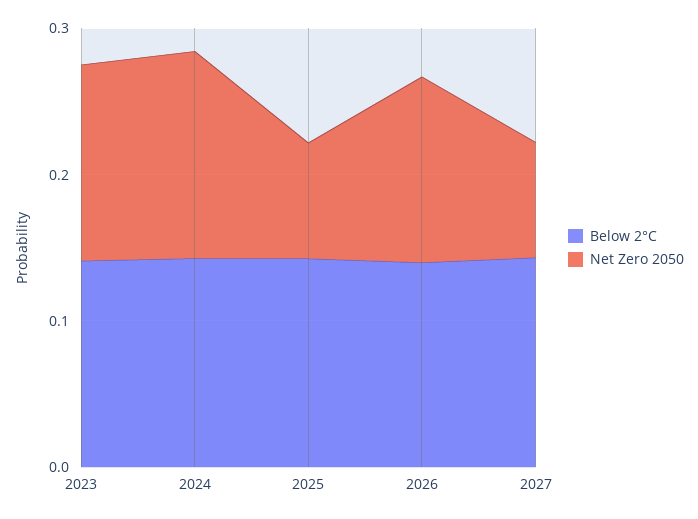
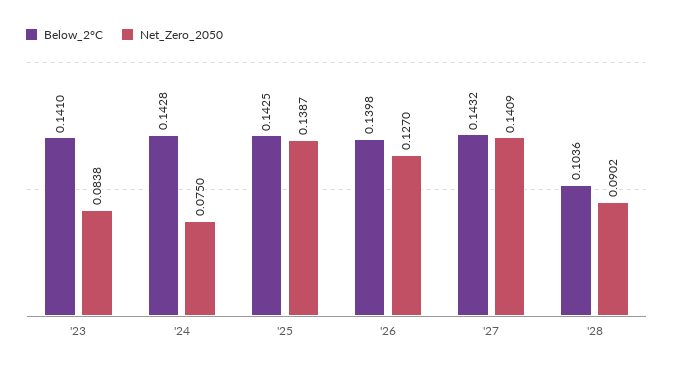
Net Zero 2050, 2023: 0.14 -> 0.0838
Net Zero 2050, 2024: 0.14 -> 0.075
Net Zero 2050, 2025: 0.08 -> 0.1387
Net Zero 2050, 2027: 0.08 -> 0.1409
Below 2°C, '28: none -> 0.1036
Net Zero 2050, '28: none -> 0.0902

